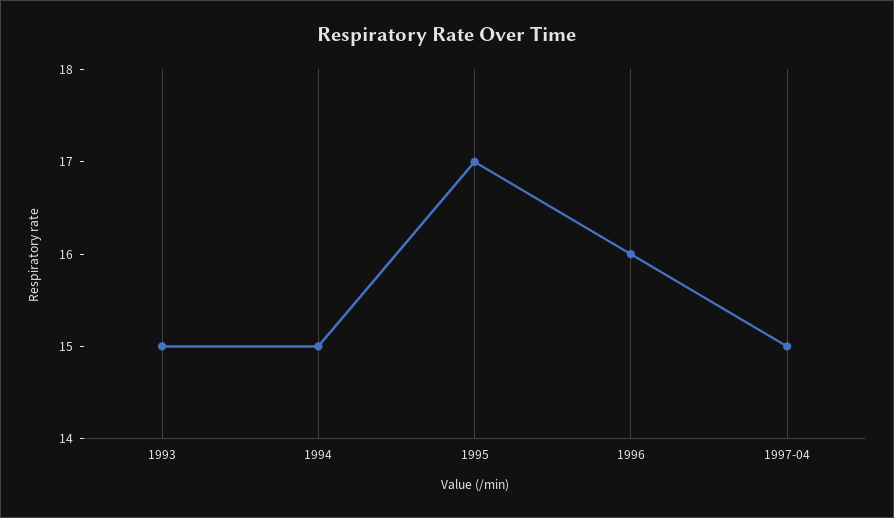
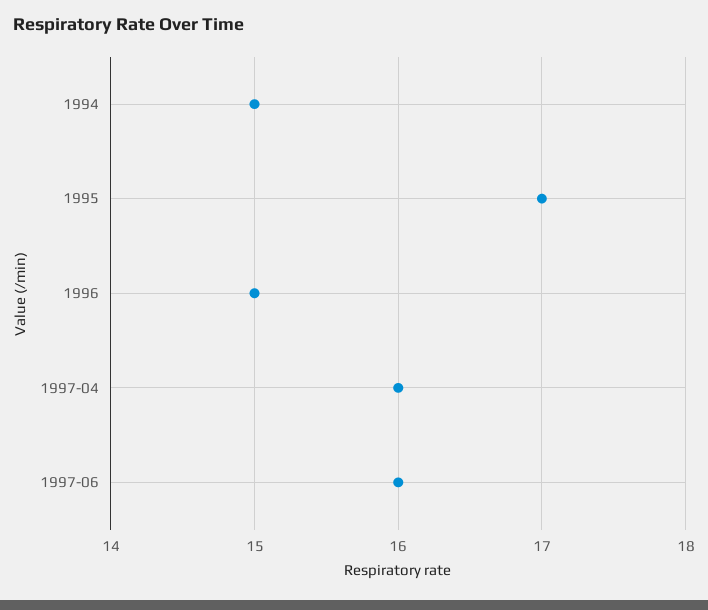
1993: 15 -> none
1996: 16 -> 15
1997-04: 15 -> 16
1997-06: none -> 16

